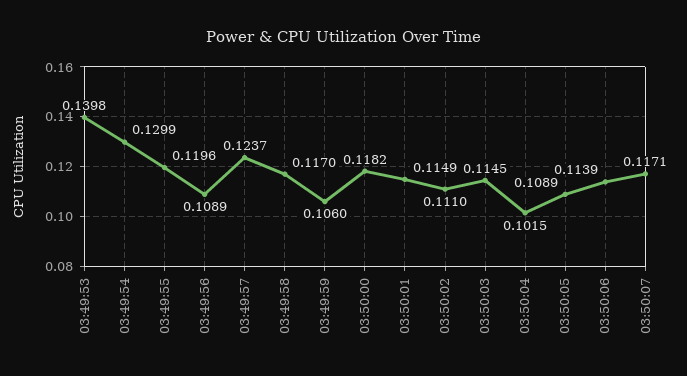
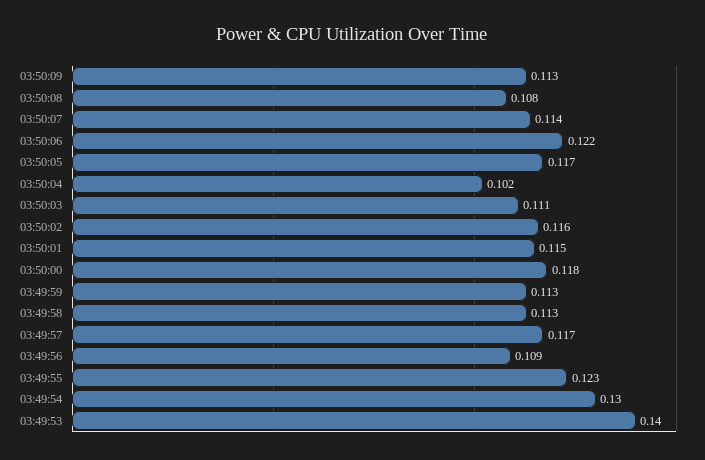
03:49:55: 0.1196 -> 0.123
03:49:57: 0.1237 -> 0.117
03:49:58: 0.117 -> 0.113
03:49:59: 0.106 -> 0.113
03:50:02: 0.111 -> 0.116
03:50:03: 0.1145 -> 0.111
03:50:05: 0.1089 -> 0.117
03:50:06: 0.1139 -> 0.122
03:50:07: 0.1171 -> 0.114
03:50:09: none -> 0.113
03:50:08: none -> 0.108

